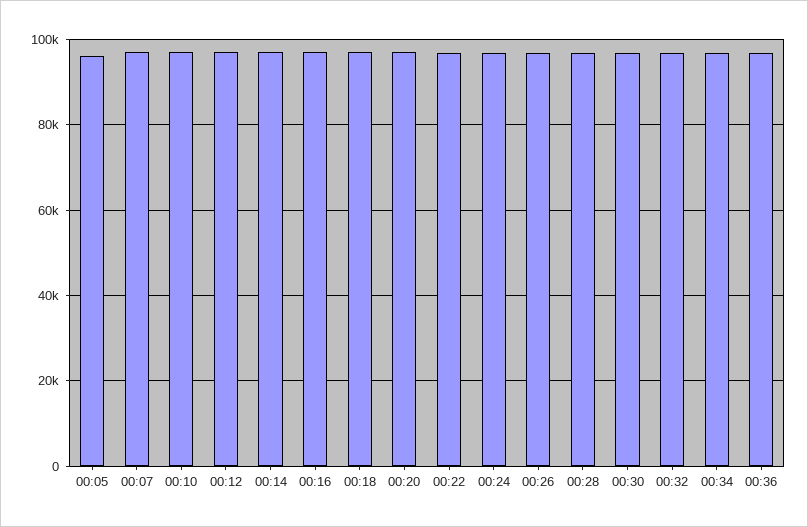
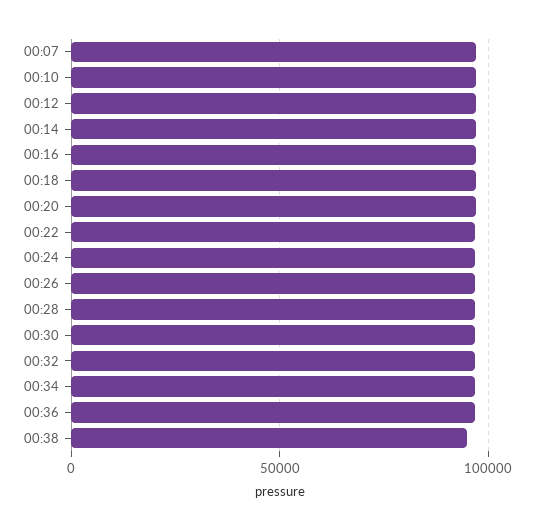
00:05: 96000 -> none
00:38: none -> 95000

